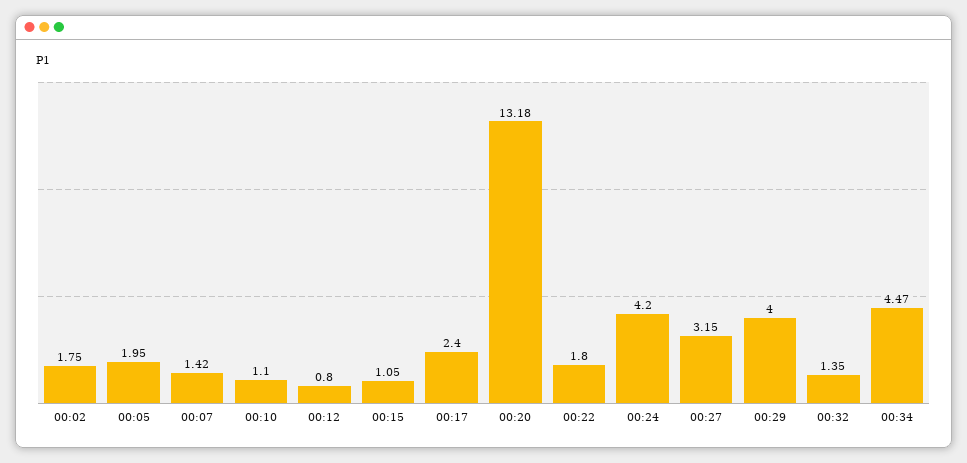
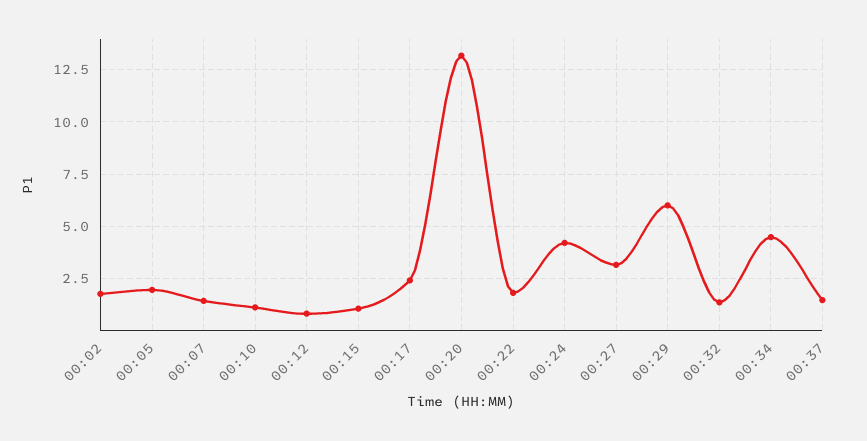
00:29: 4 -> 6
00:37: none -> 1.5

